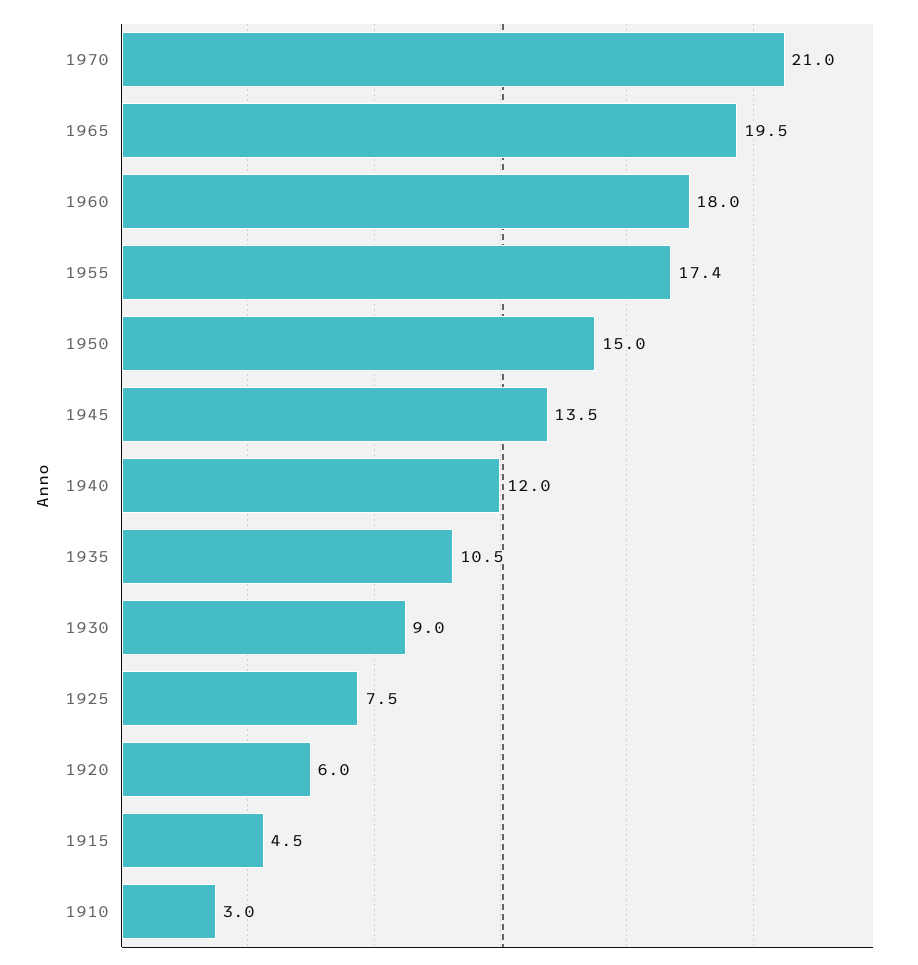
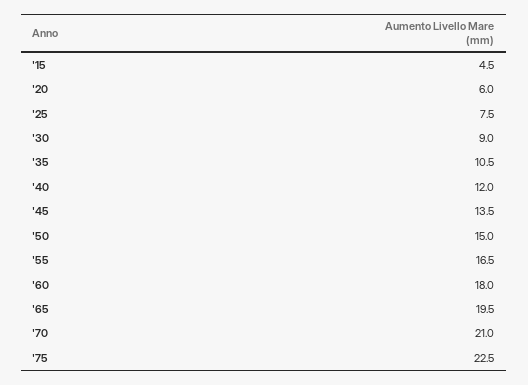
1955: 17.4 -> 16.5
1910: 3 -> none
'75: none -> 22.5

